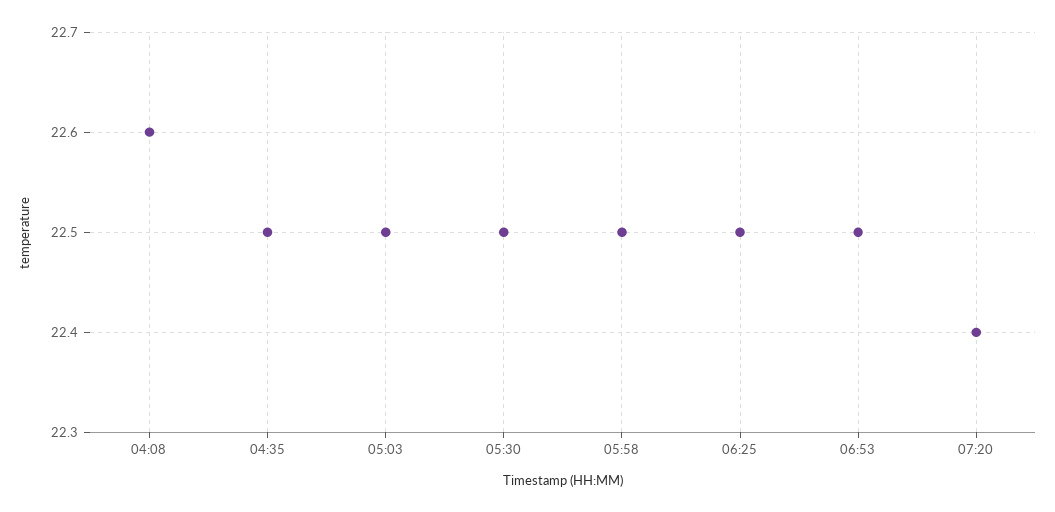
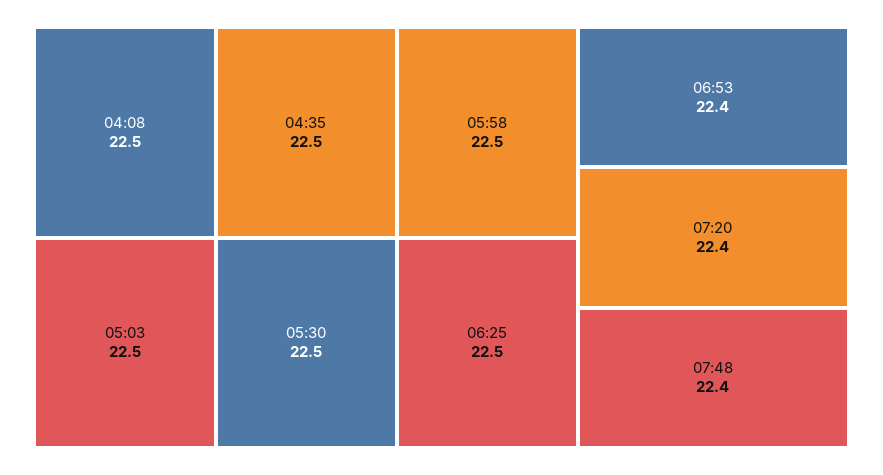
04:08: 22.6 -> 22.5
06:53: 22.5 -> 22.4
07:48: none -> 22.4

